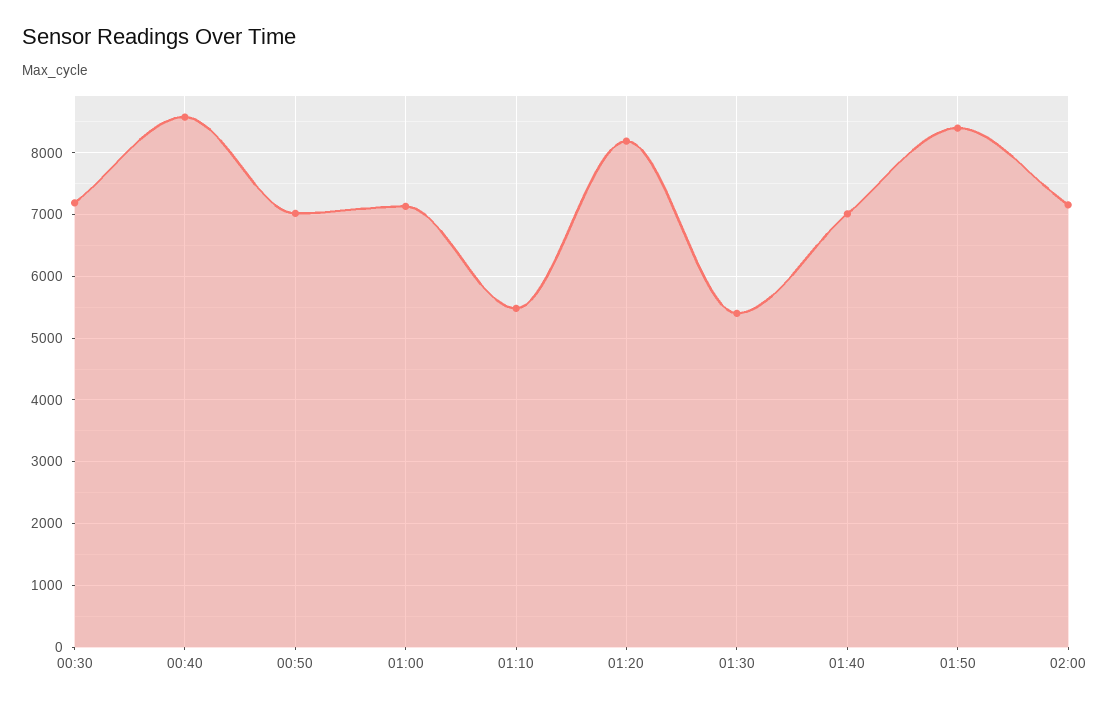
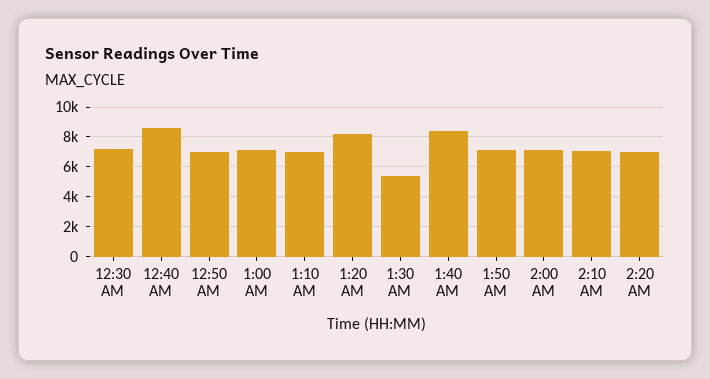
01:10: 5500 -> 7000
01:40: 7000 -> 8500
01:50: 8400 -> 7000
2:10 AM: none -> 7000
2:20 AM: none -> 7000

